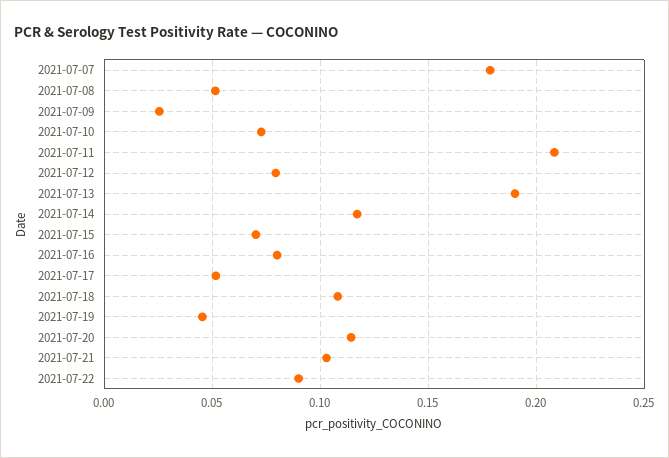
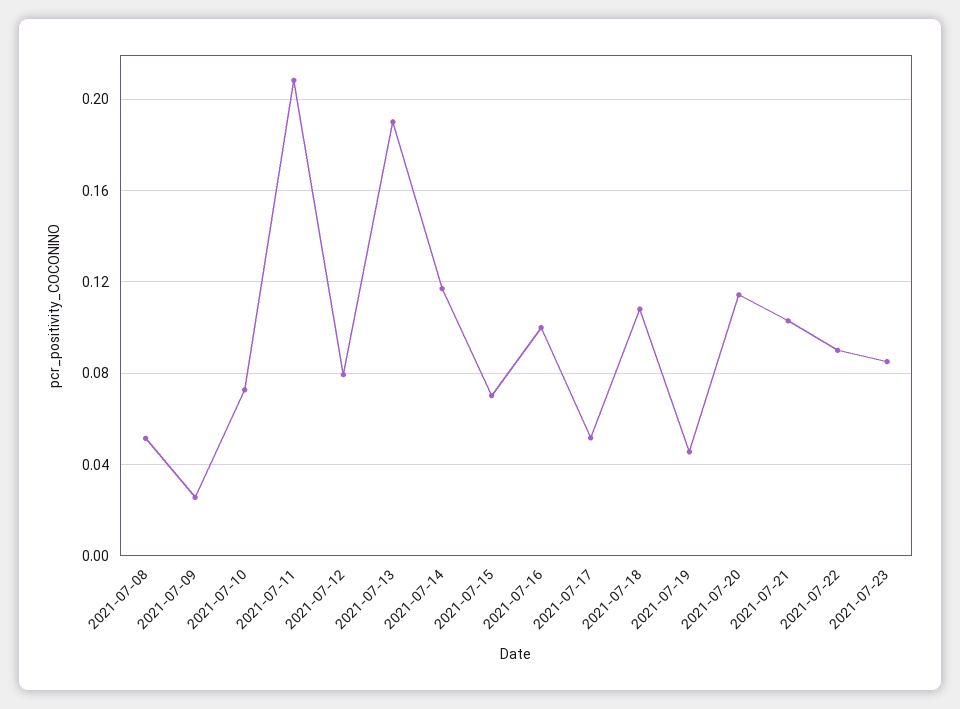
2021-07-07: 0.18 -> none
2021-07-16: 0.08 -> 0.1
2021-07-23: none -> 0.085

